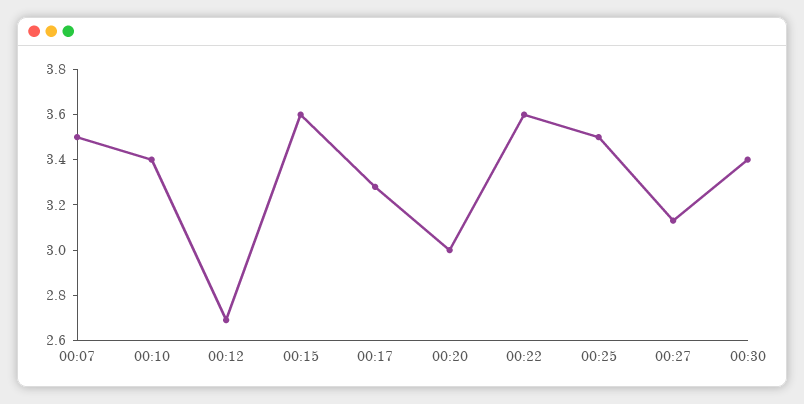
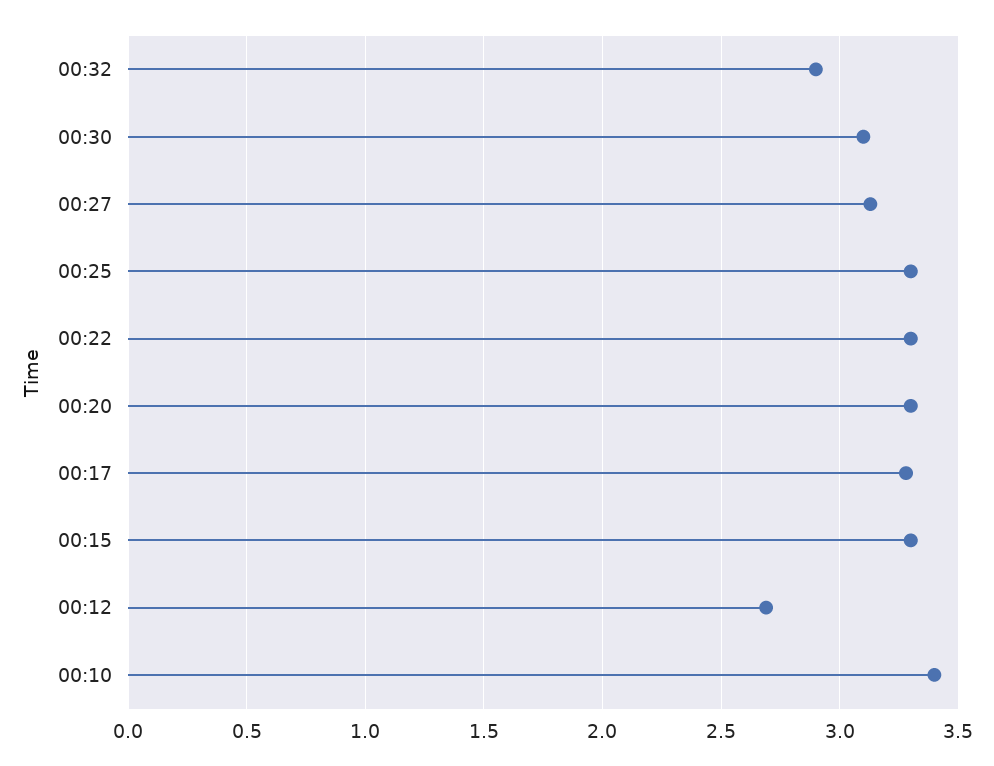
00:07: 3.5 -> none
00:15: 3.6 -> 3.3
00:20: 3 -> 3.3
00:22: 3.6 -> 3.3
00:25: 3.5 -> 3.3
00:30: 3.4 -> 3.1
00:32: none -> 2.9

